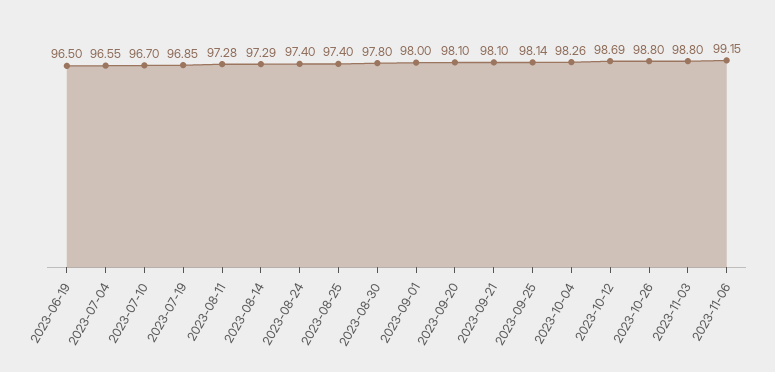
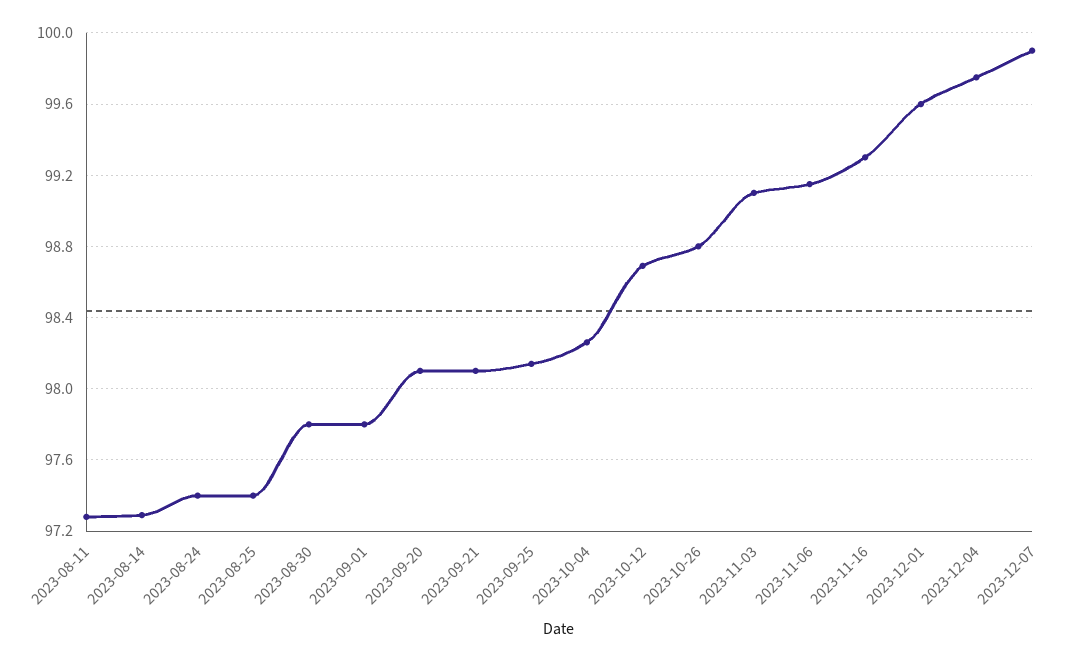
2023-06-19: 96.5 -> none
2023-07-04: 96.55 -> none
2023-07-10: 96.7 -> none
2023-07-19: 96.85 -> none
2023-09-01: 98 -> 97.8
2023-11-03: 98.8 -> 99.1
2023-11-16: none -> 99.3
2023-12-01: none -> 99.6
2023-12-04: none -> 99.75
2023-12-07: none -> 99.9

